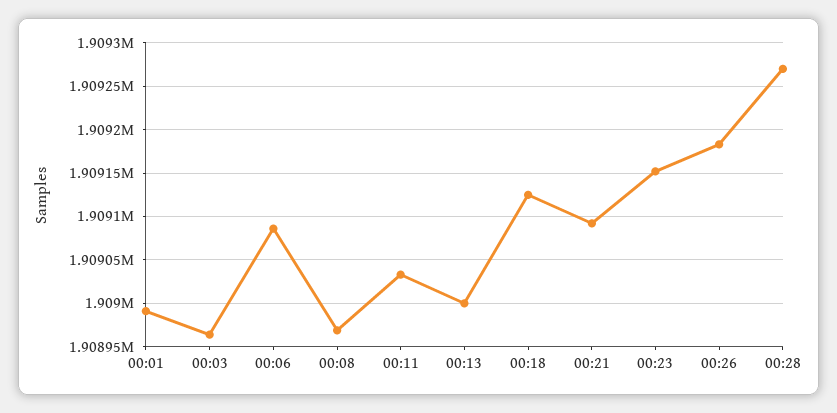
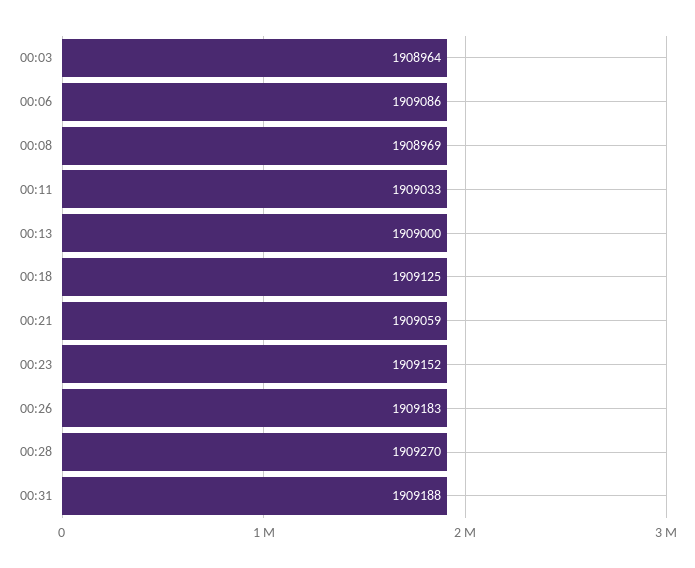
00:01: 1908990 -> none
00:21: 1909090 -> 1909059
00:31: none -> 1909188

